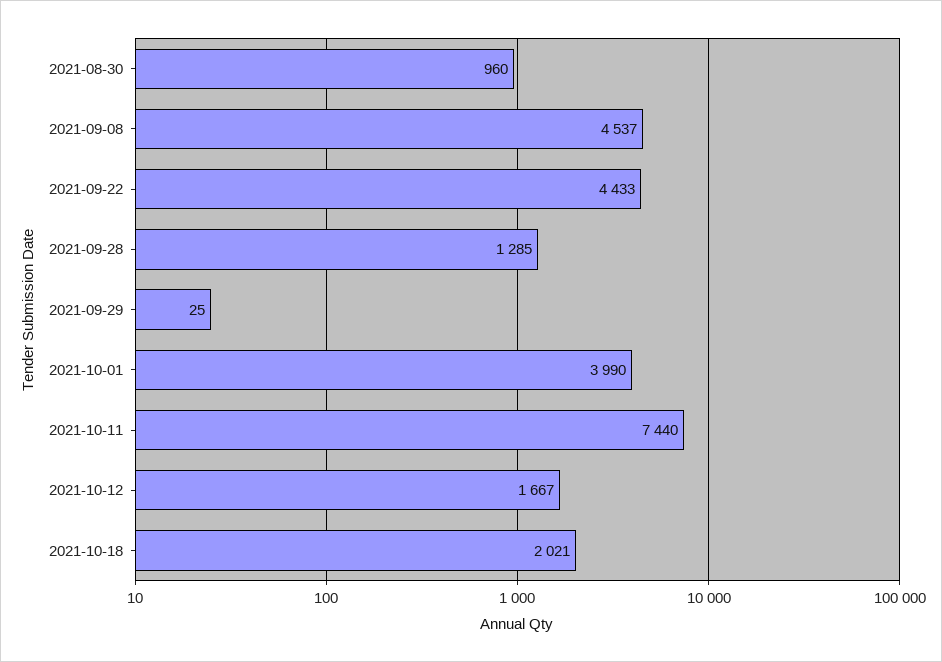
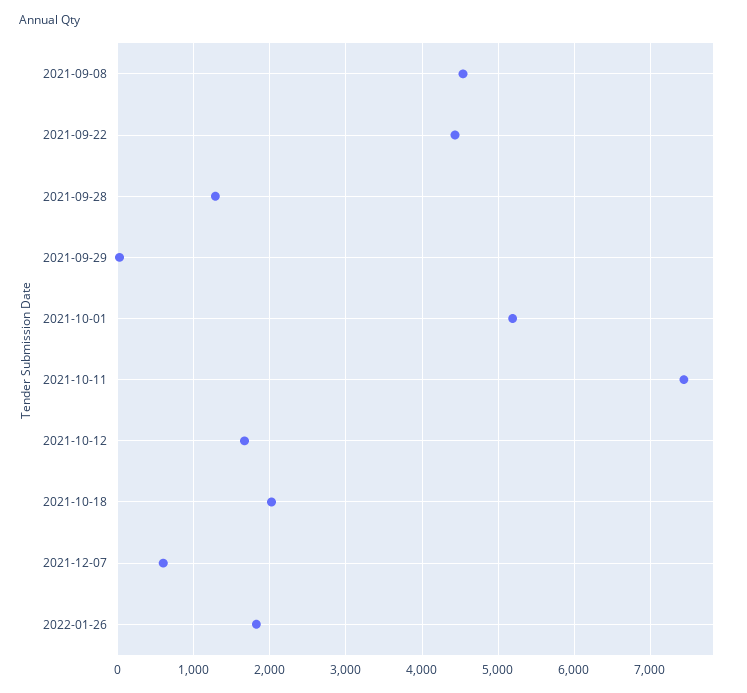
2021-08-30: 960 -> none
2021-10-01: 3990 -> 5200
2021-12-07: none -> 600
2022-01-26: none -> 1800

